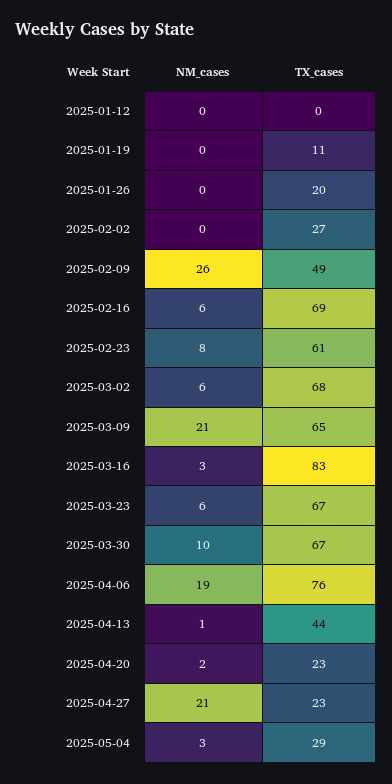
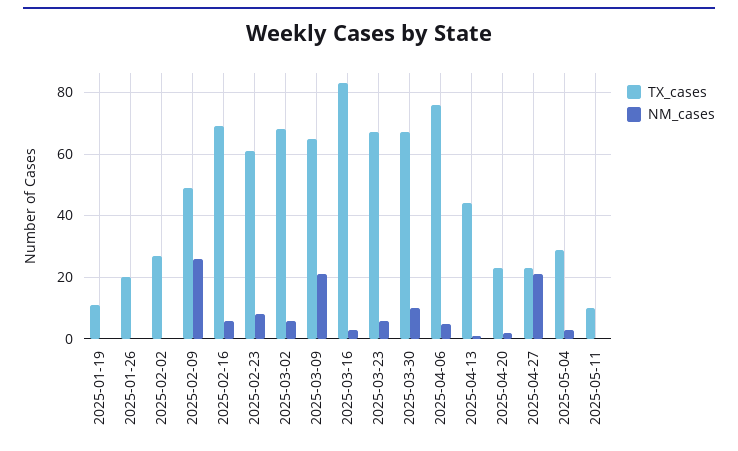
NM_cases, 2025-01-12: 0 -> none
TX_cases, 2025-01-12: 0 -> none
NM_cases, 2025-04-06: 19 -> 5
TX_cases, 2025-05-11: none -> 10
NM_cases, 2025-05-11: none -> 0

